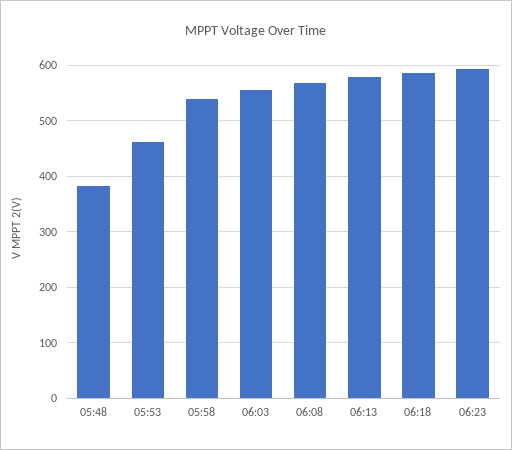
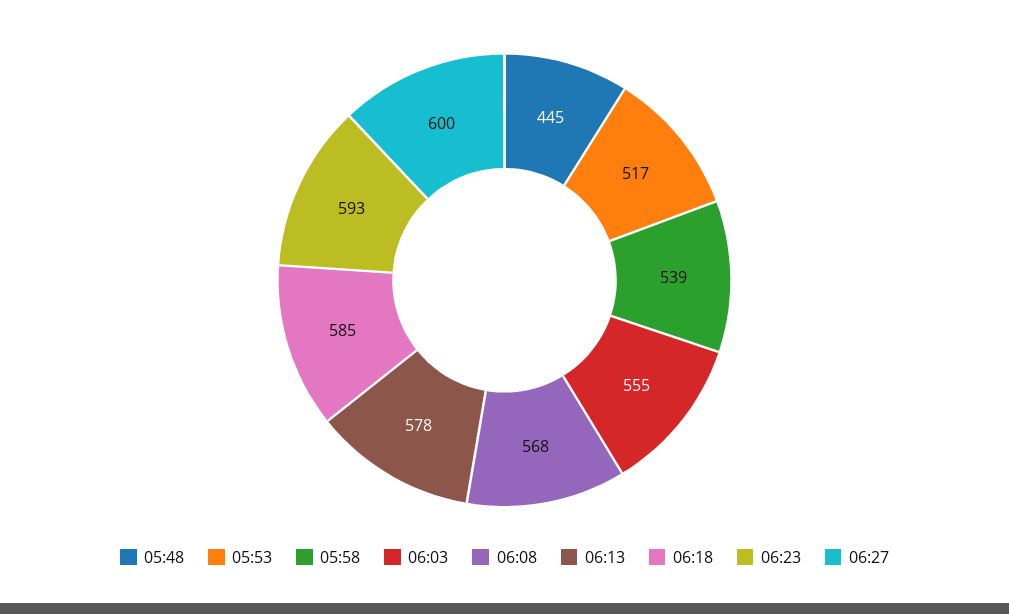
05:48: 380 -> 445
05:53: 460 -> 517
06:27: none -> 600

